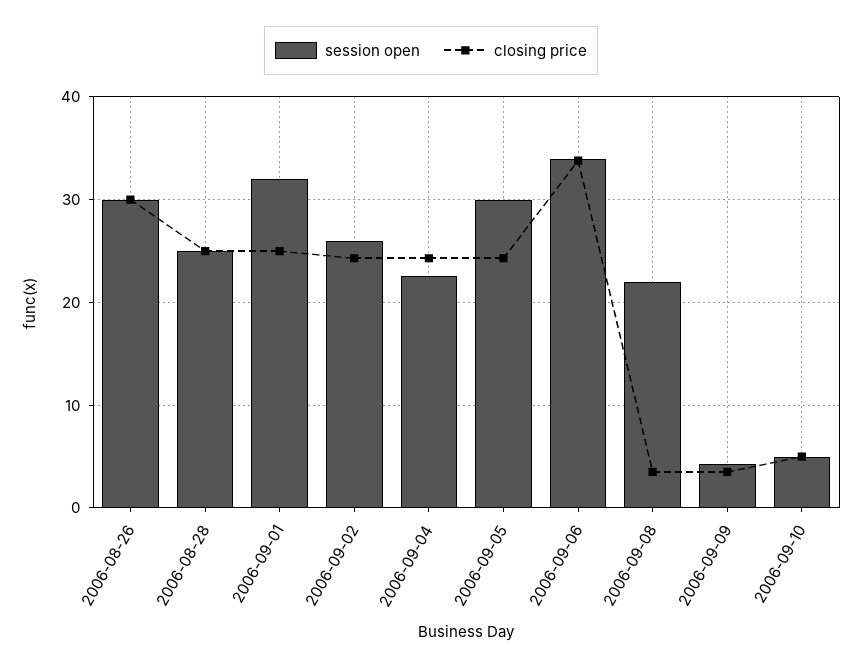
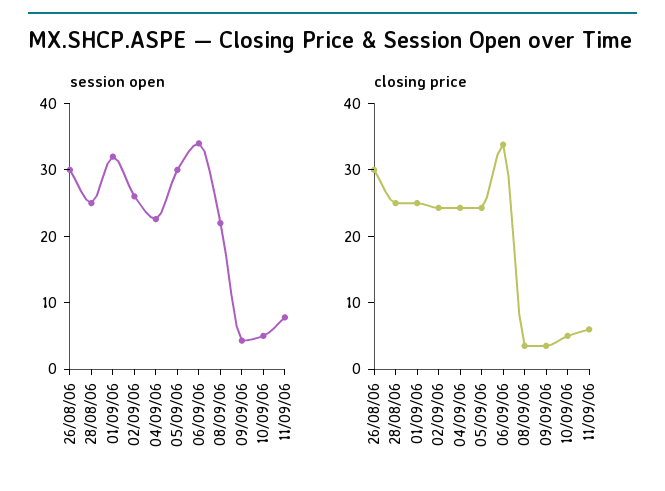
session open, 11/09/06: none -> 8
closing price, 11/09/06: none -> 6

